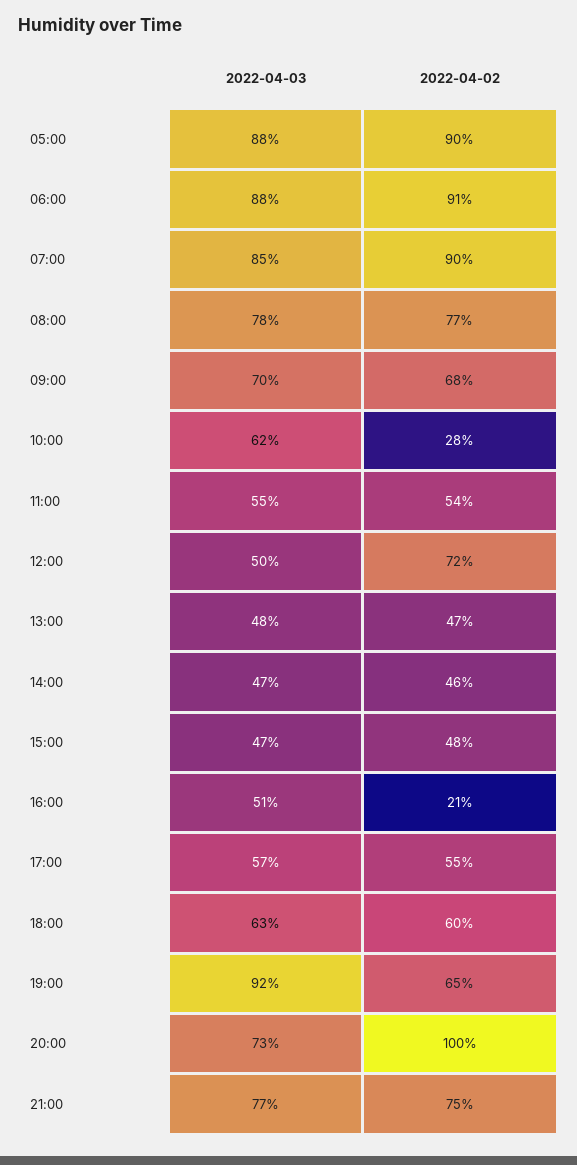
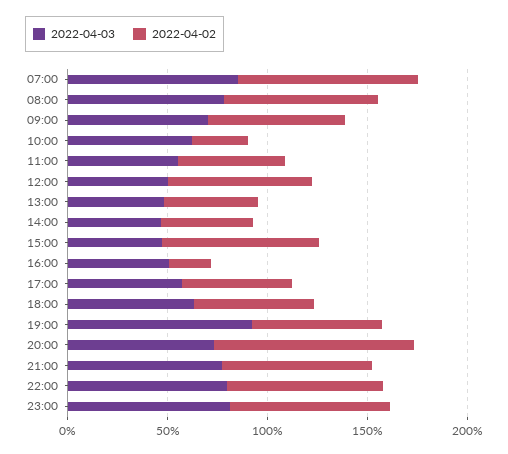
2022-04-03, 05:00: 88 -> none
2022-04-02, 05:00: 90 -> none
2022-04-03, 06:00: 88 -> none
2022-04-02, 06:00: 91 -> none
2022-04-02, 15:00: 48 -> 80
2022-04-03, 22:00: none -> 80
2022-04-02, 22:00: none -> 80
2022-04-03, 23:00: none -> 80
2022-04-02, 23:00: none -> 80

